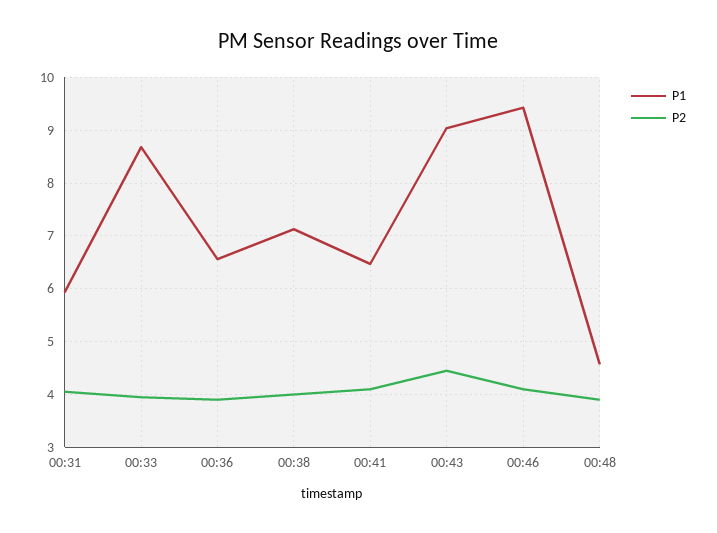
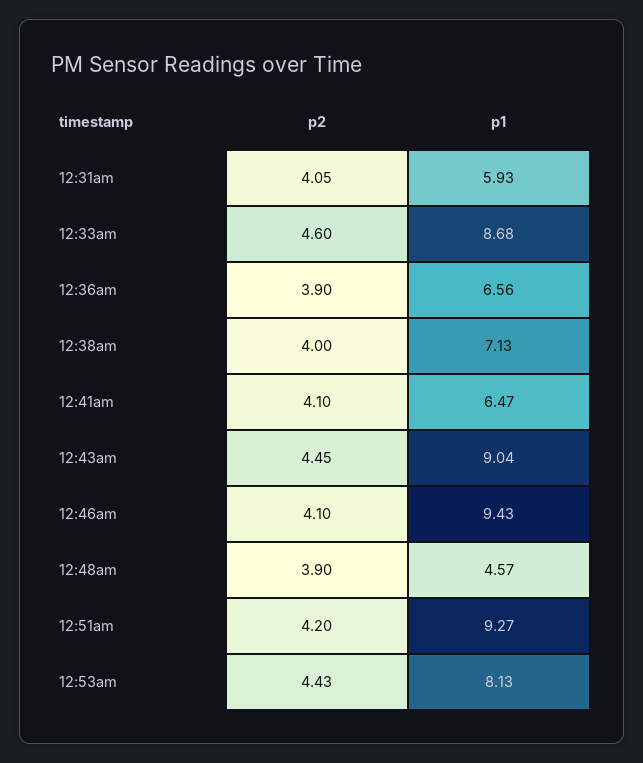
P2, 00:33: 4 -> 4.6
P2, 12:51am: none -> 4.2
P1, 12:51am: none -> 9.27
P2, 12:53am: none -> 4.43
P1, 12:53am: none -> 8.13

